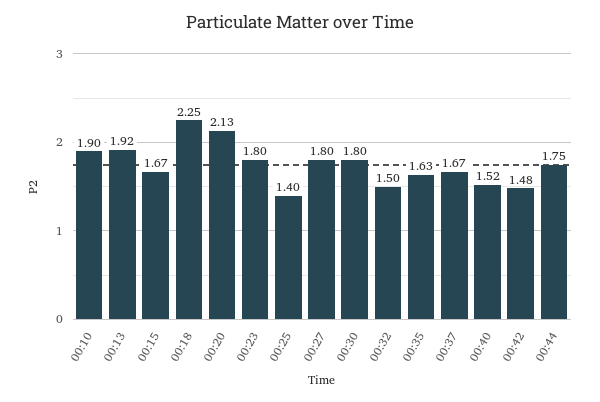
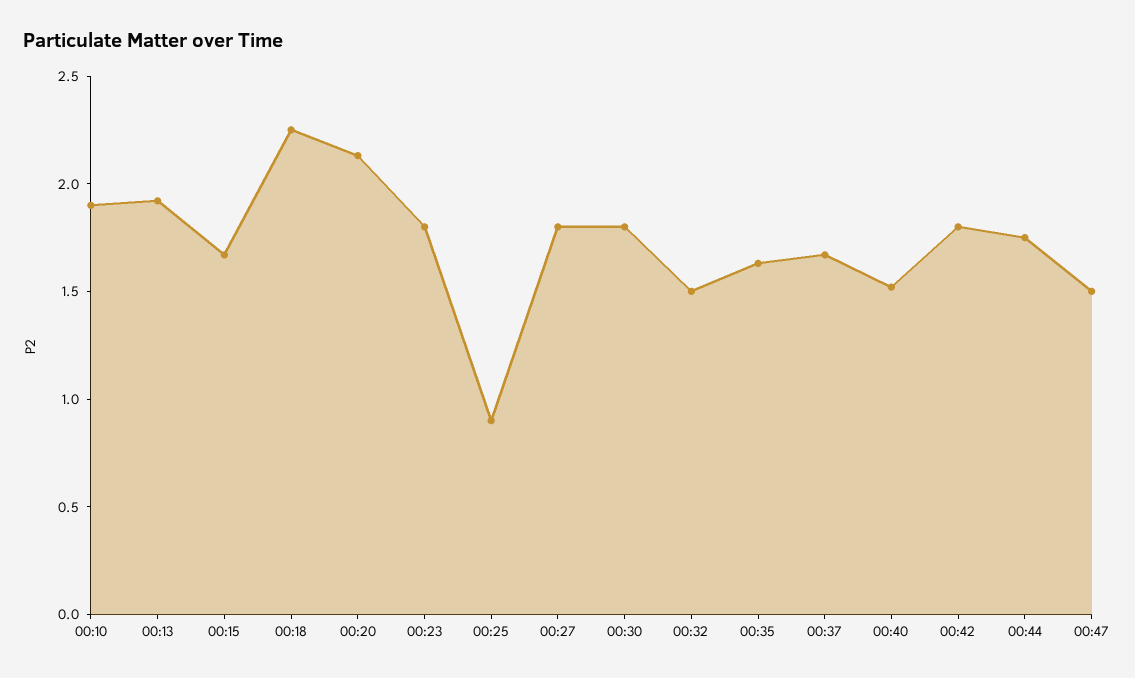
00:25: 1.4 -> 0.9
00:42: 1.48 -> 1.8
00:47: none -> 1.5

